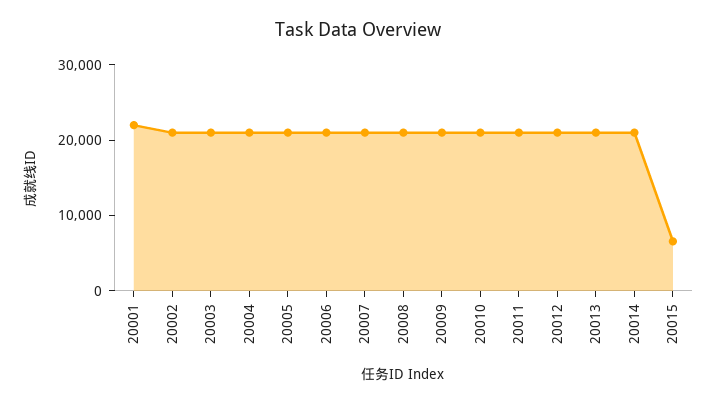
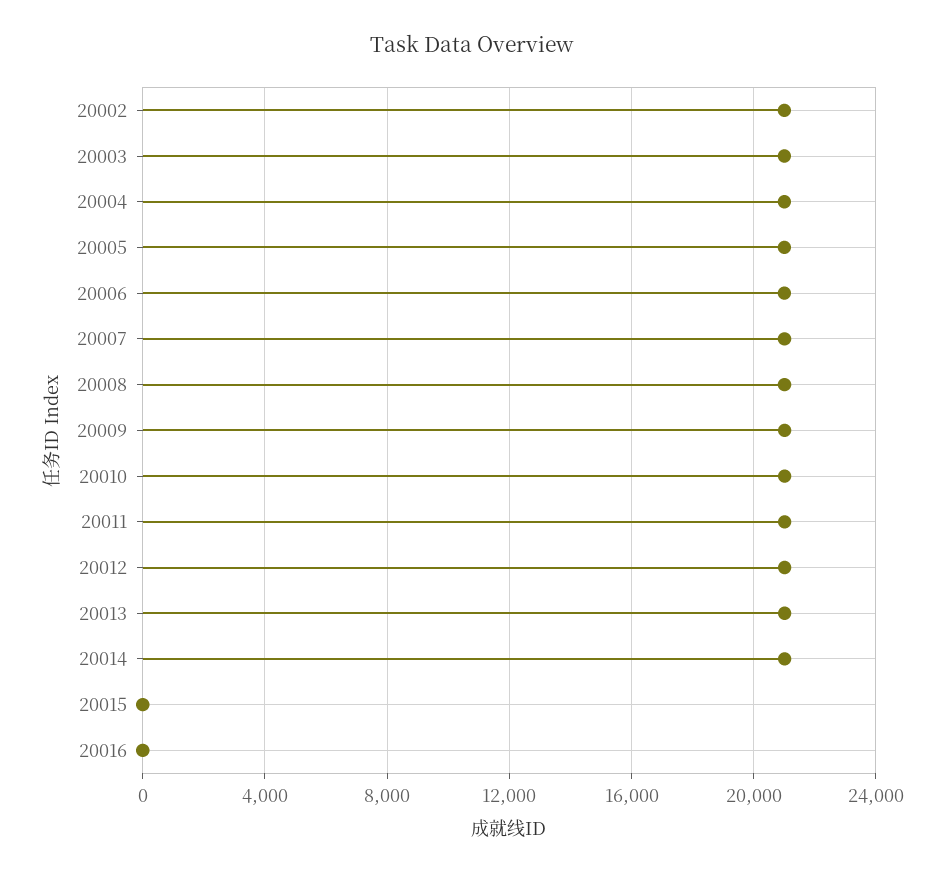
20001: 22000 -> none
20015: 6000 -> 0
20016: none -> 0

